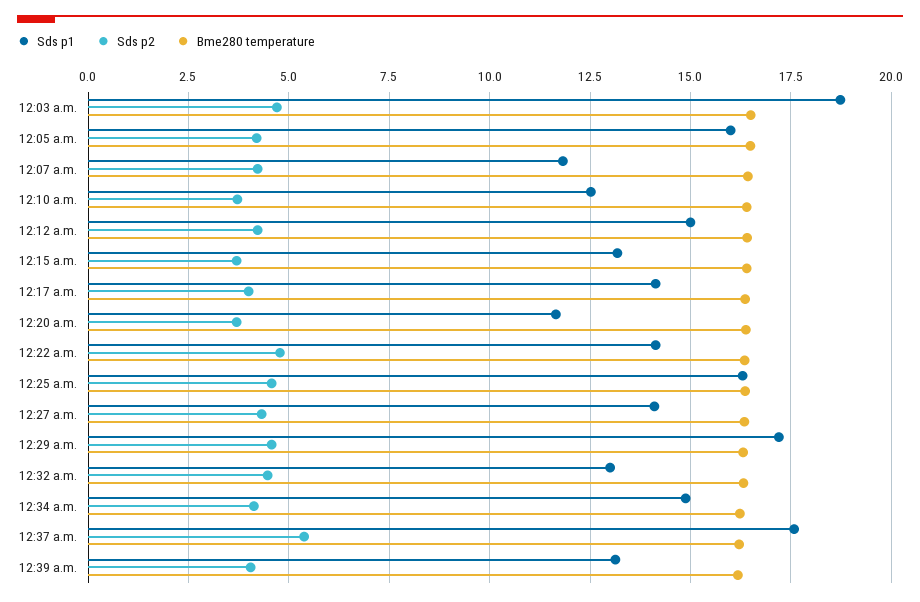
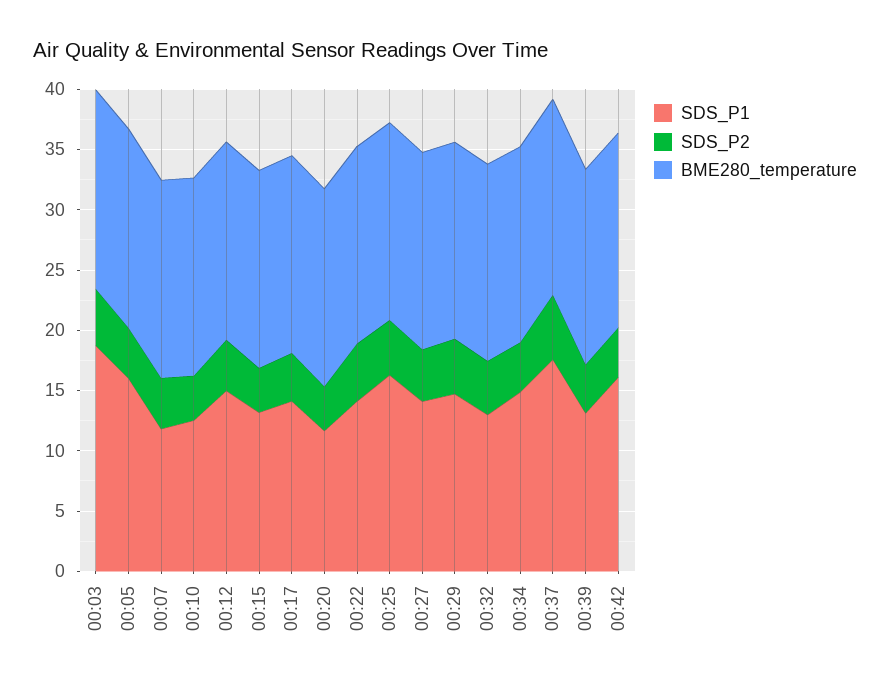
Sds p1, 12:29 a.m.: 17.25 -> 15
Sds p1, 00:42: none -> 16
Sds p2, 00:42: none -> 4
Bme280 temperature, 00:42: none -> 16

